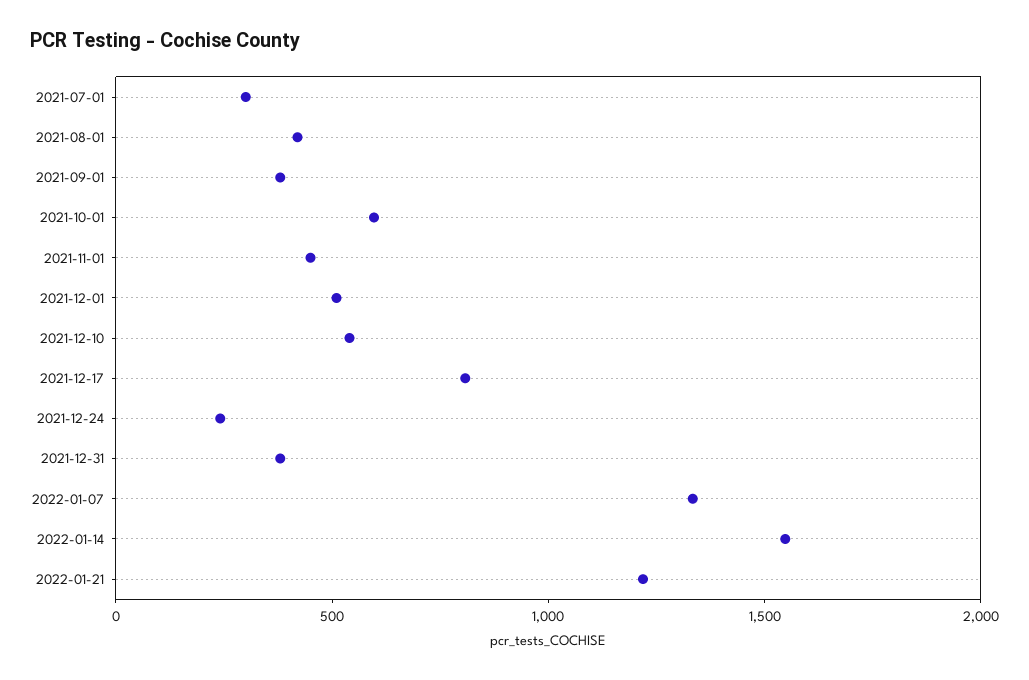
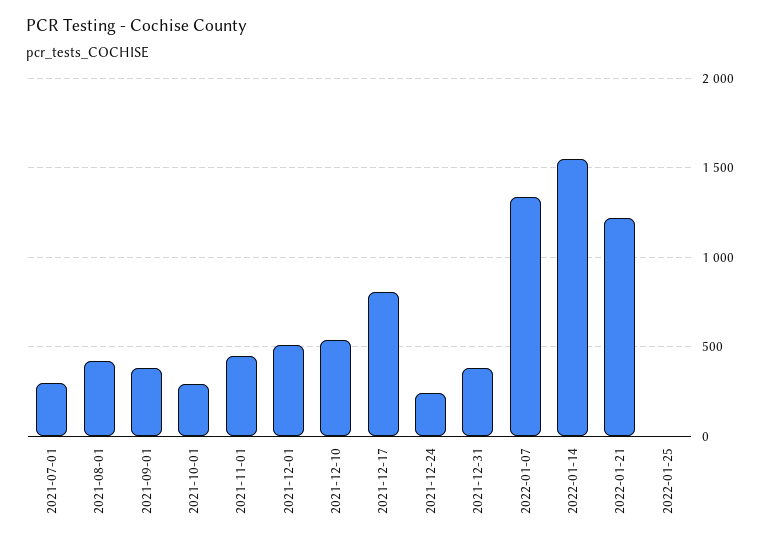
2021-10-01: 600 -> 300
2022-01-25: none -> 0

